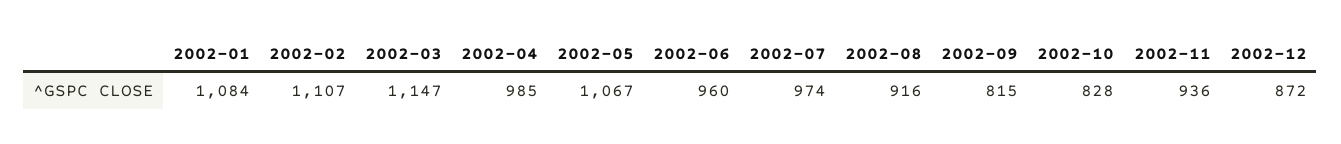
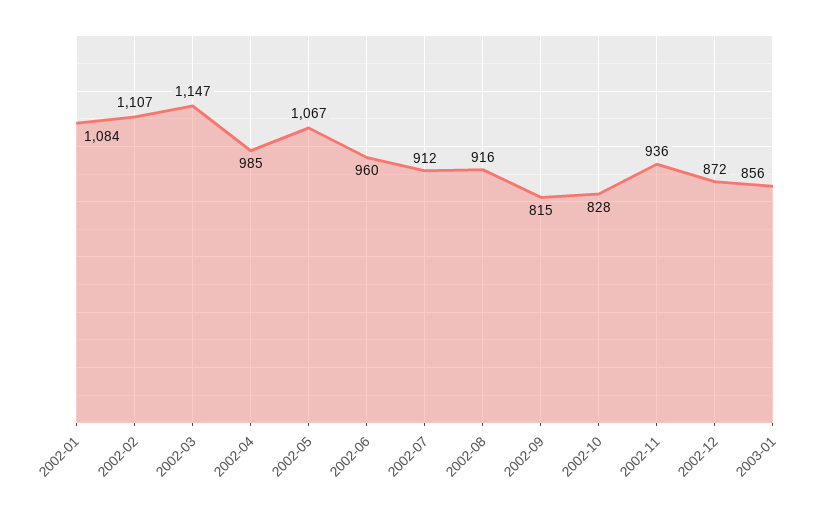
2002-07: 974 -> 912
2003-01: none -> 856

